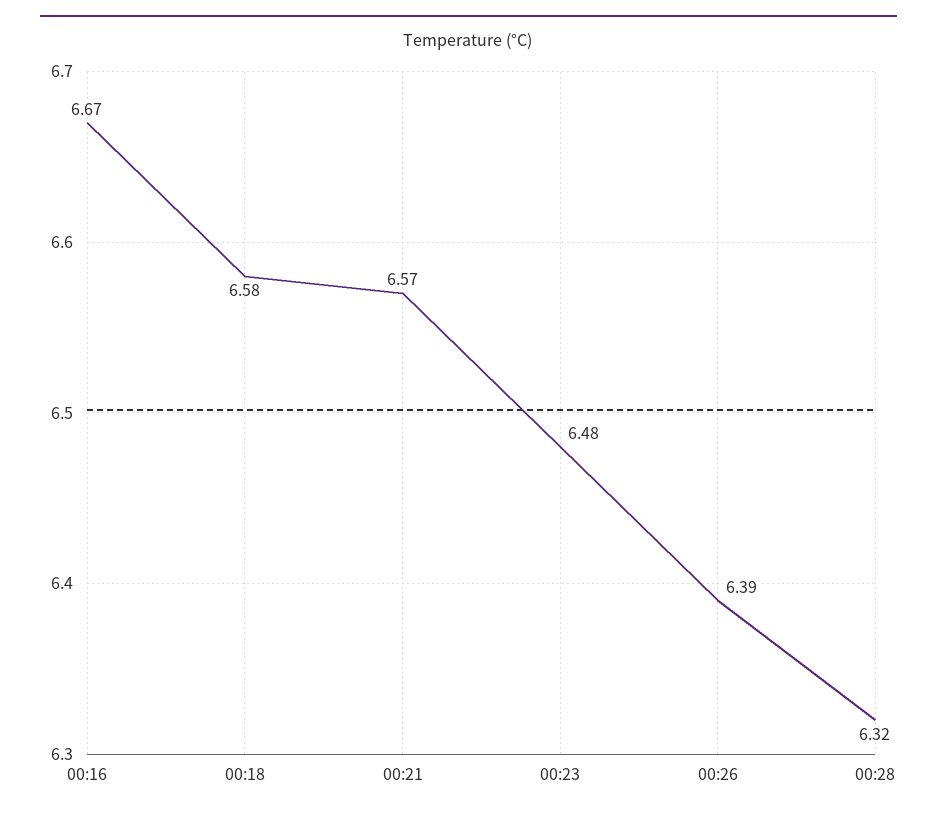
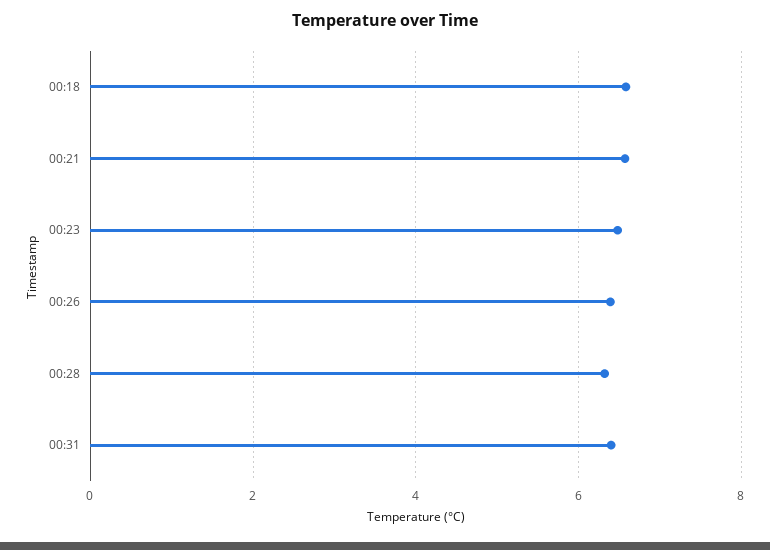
00:16: 6.67 -> none
00:31: none -> 6.4

